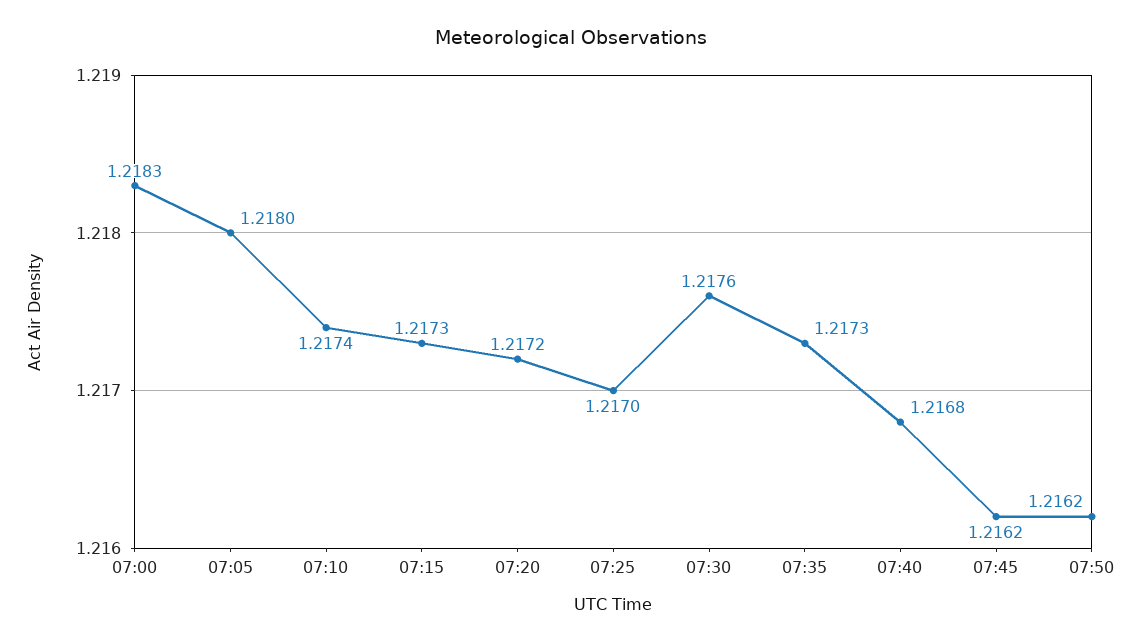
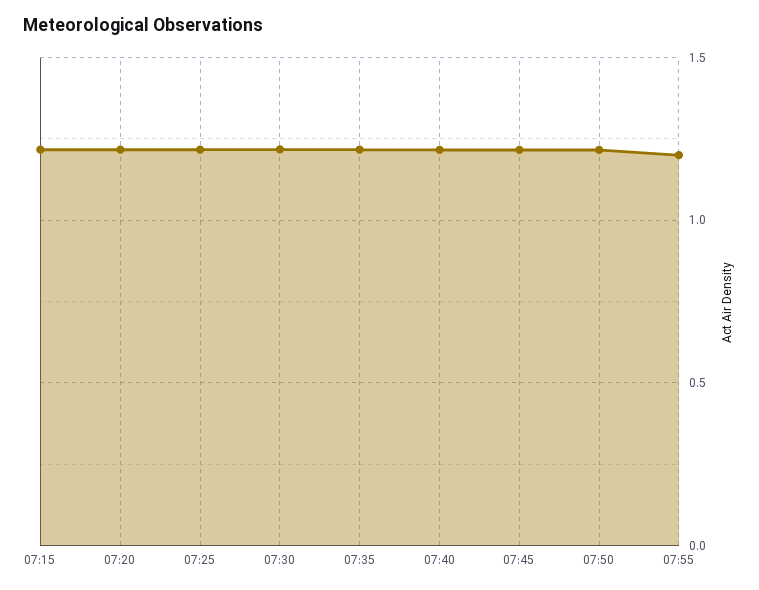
07:00: 1.2183 -> none
07:05: 1.218 -> none
07:10: 1.2174 -> none
07:55: none -> 1.2

